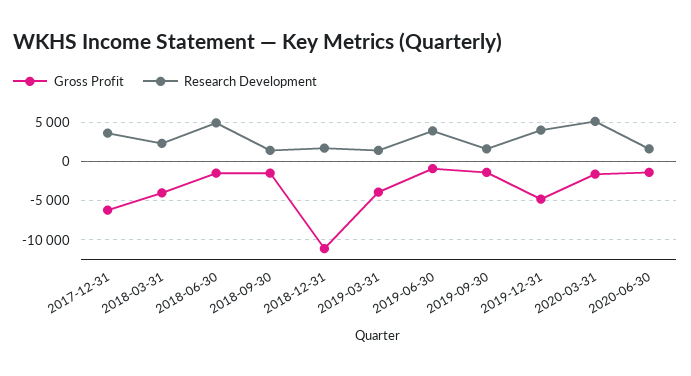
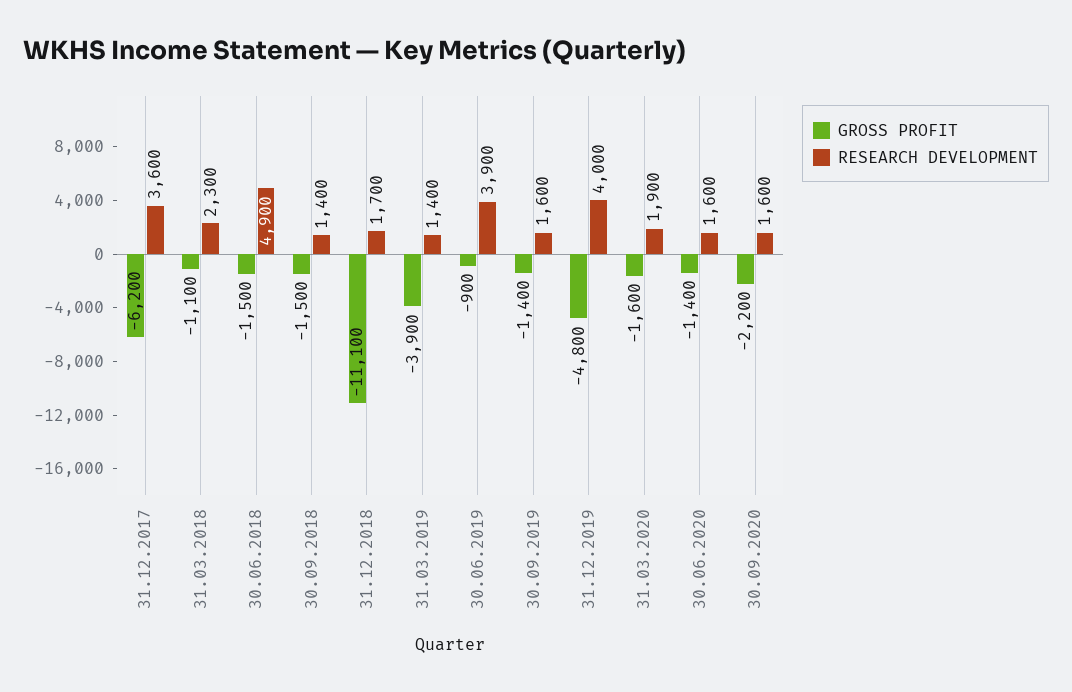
Gross Profit, 2018-03-31: -4000 -> -1100
Research Development, 2020-03-31: 5000 -> 1900
Gross Profit, 30.09.2020: none -> -2200
Research Development, 30.09.2020: none -> 1600

